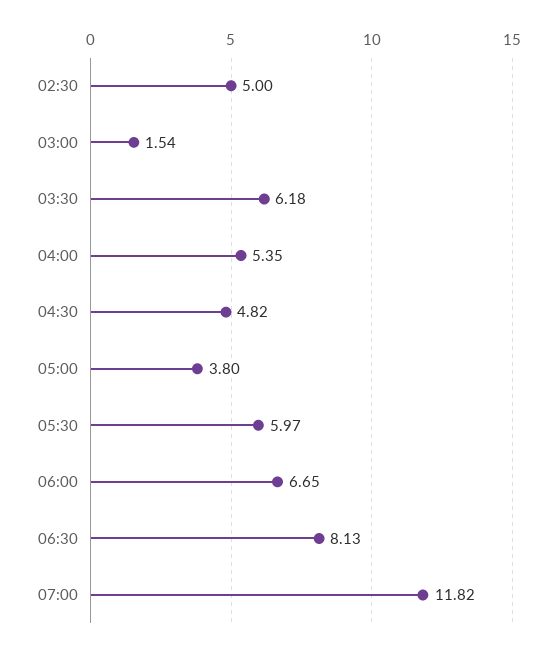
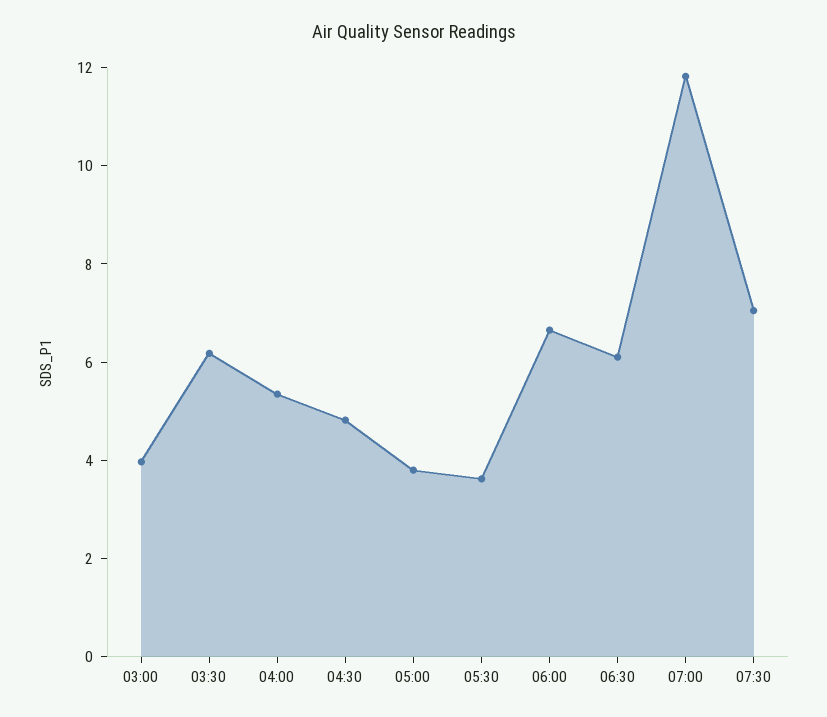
02:30: 5 -> none
03:00: 1.54 -> 4
05:30: 5.97 -> 3.5
06:30: 8.13 -> 6
07:30: none -> 7

